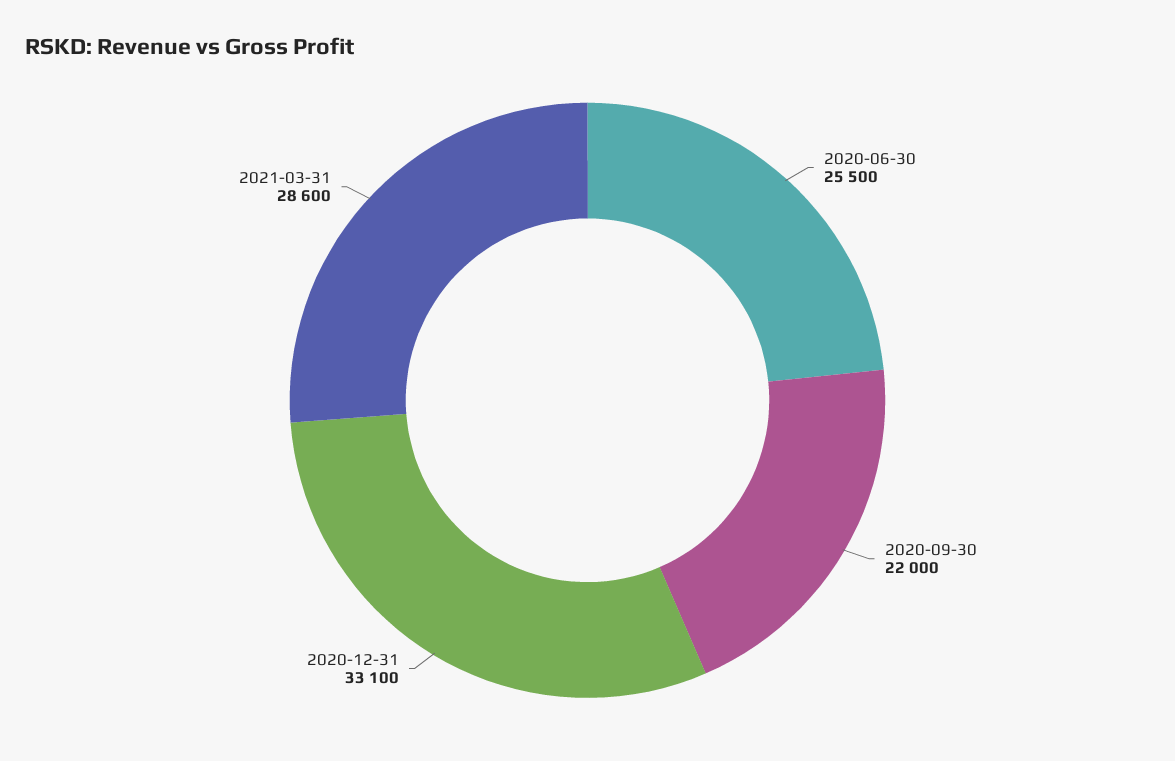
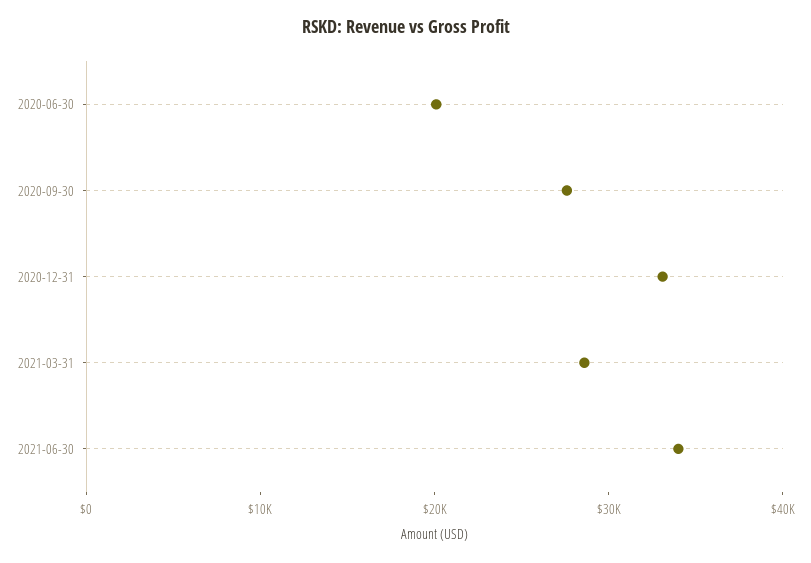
2020-06-30: 25500 -> 20000
2020-09-30: 22000 -> 28000
2021-06-30: none -> 34000

